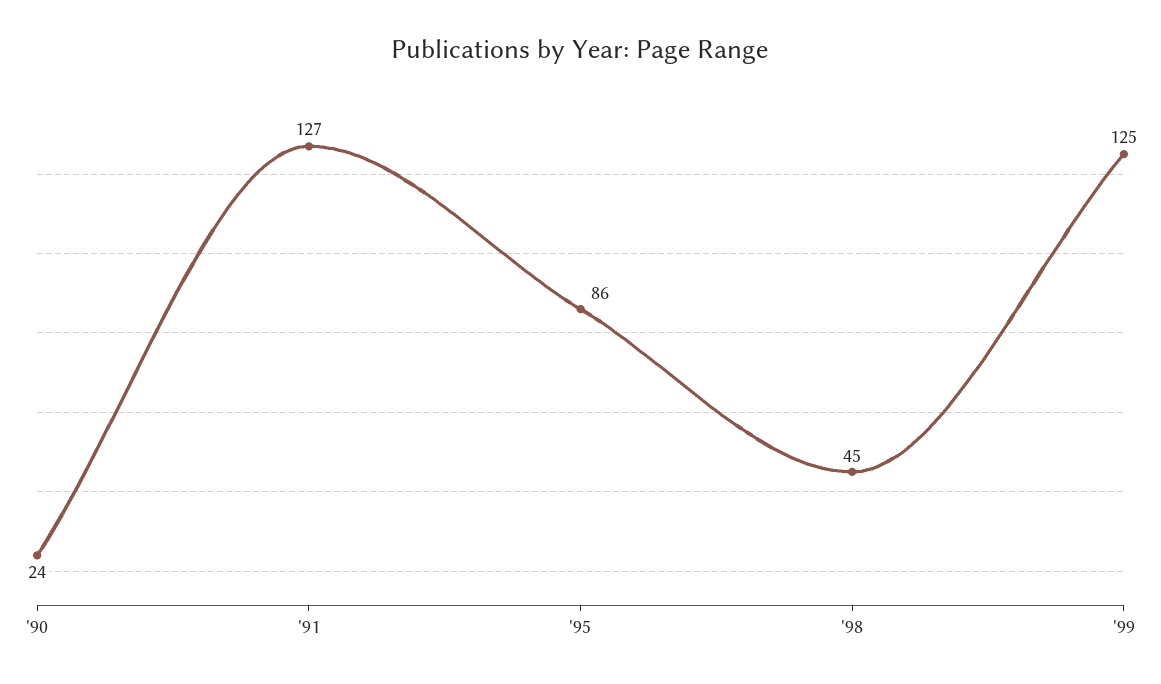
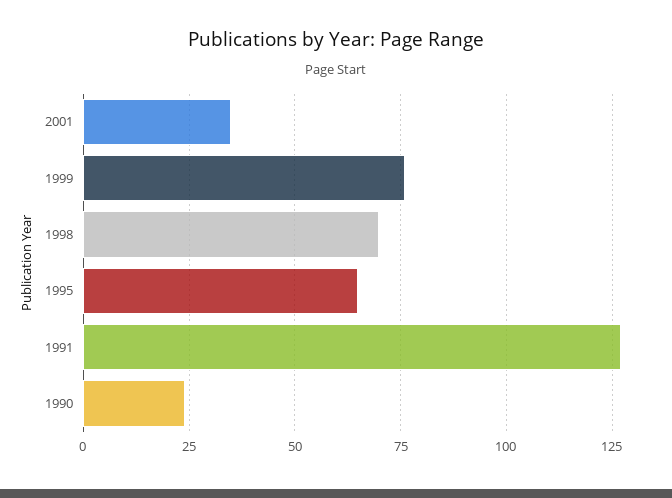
'95: 86 -> 65
'98: 45 -> 70
'99: 125 -> 75
2001: none -> 35

